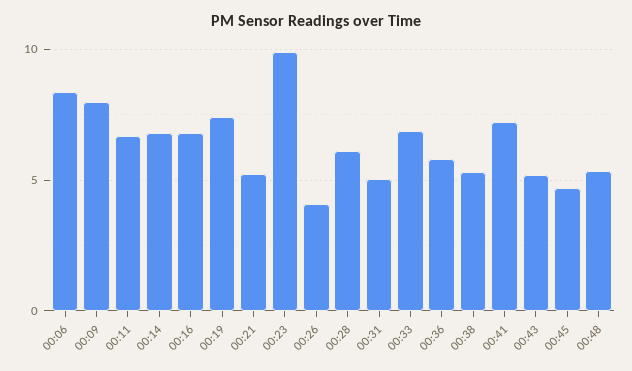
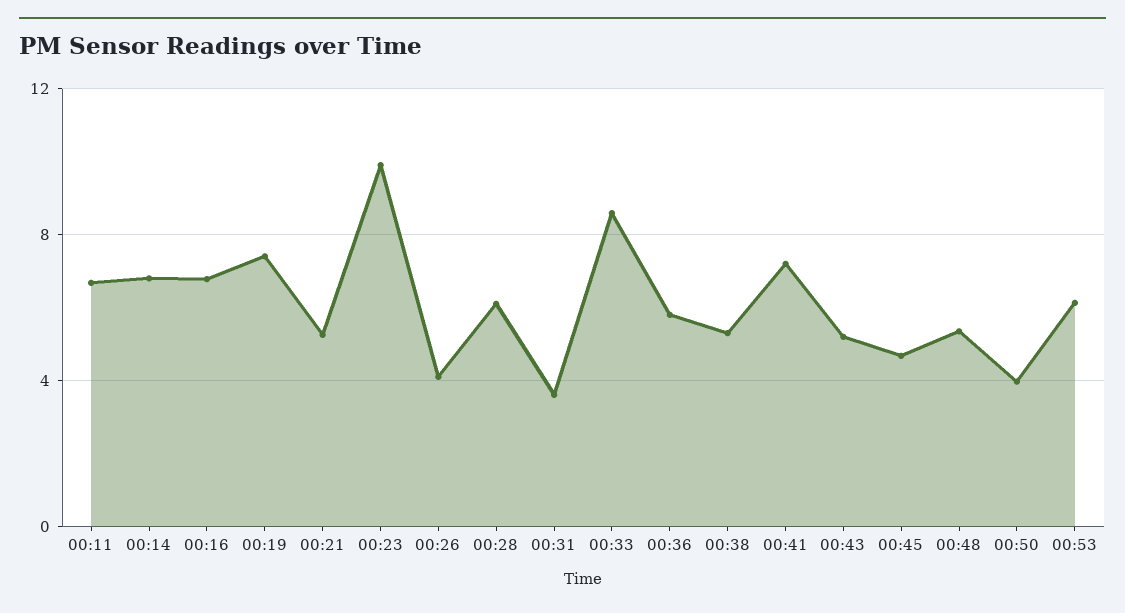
00:06: 8.5 -> none
00:09: 8 -> none
00:31: 5 -> 3.5
00:33: 7 -> 8.5
00:50: none -> 4
00:53: none -> 6

